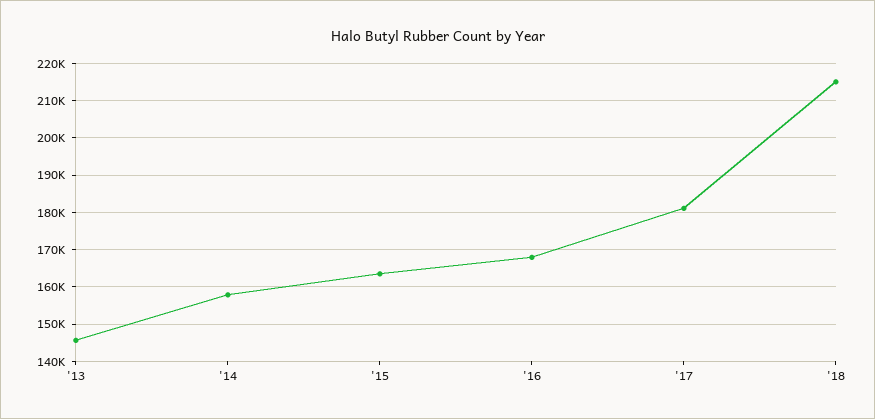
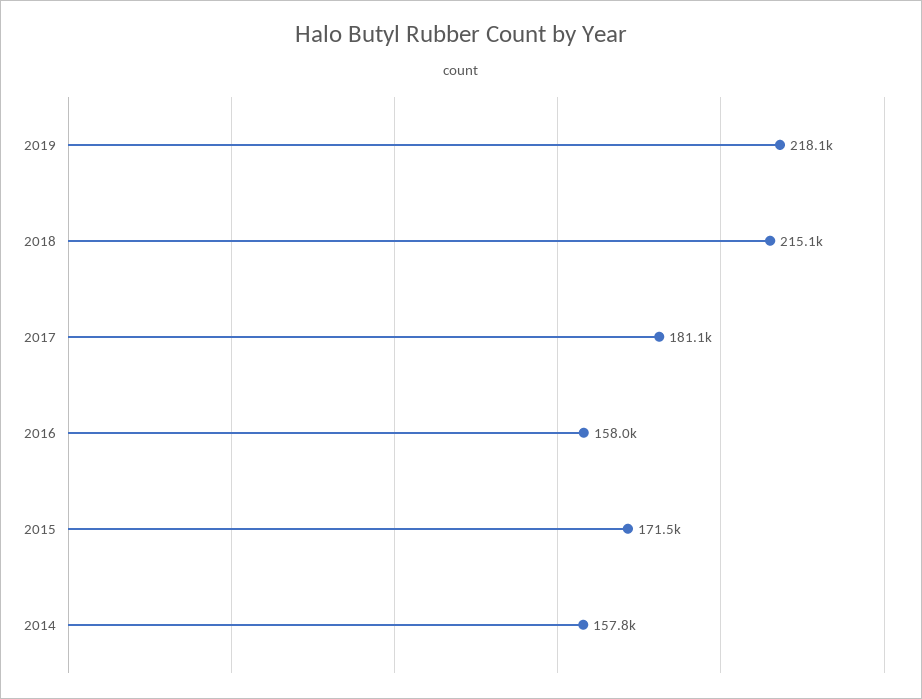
'13: 146000 -> none
'15: 164000 -> 171500
'16: 168000 -> 158000
2019: none -> 218100

